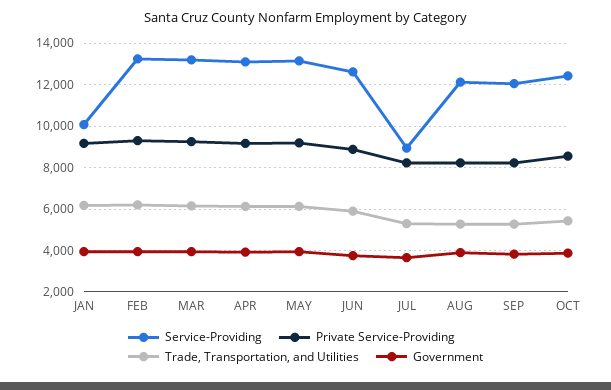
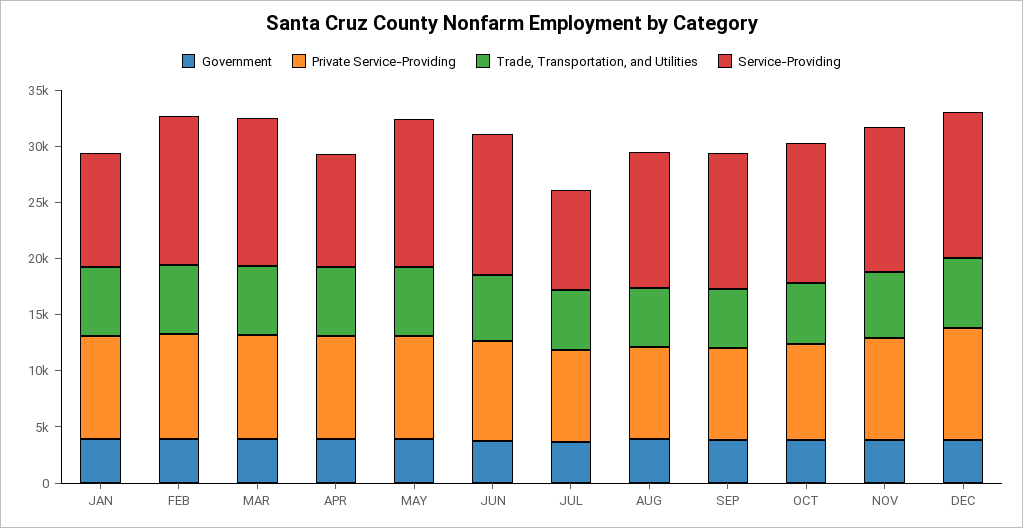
Service-Providing, APR: 13000 -> 10000
Government, NOV: none -> 4000
Private Service-Providing, NOV: none -> 9000
Trade, Transportation, and Utilities, NOV: none -> 6000
Service-Providing, NOV: none -> 13000
Government, DEC: none -> 4000
Private Service-Providing, DEC: none -> 10000
Trade, Transportation, and Utilities, DEC: none -> 6000
Service-Providing, DEC: none -> 13000

